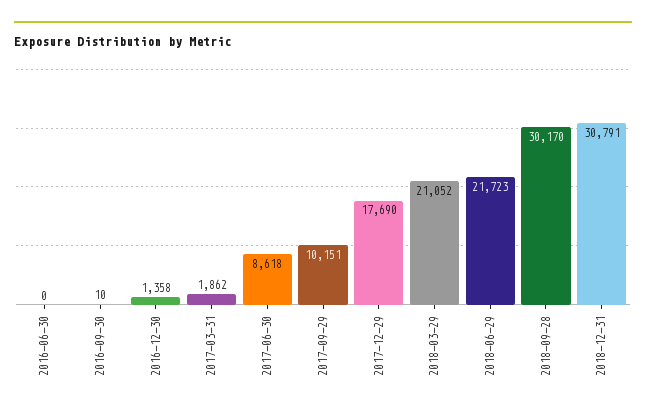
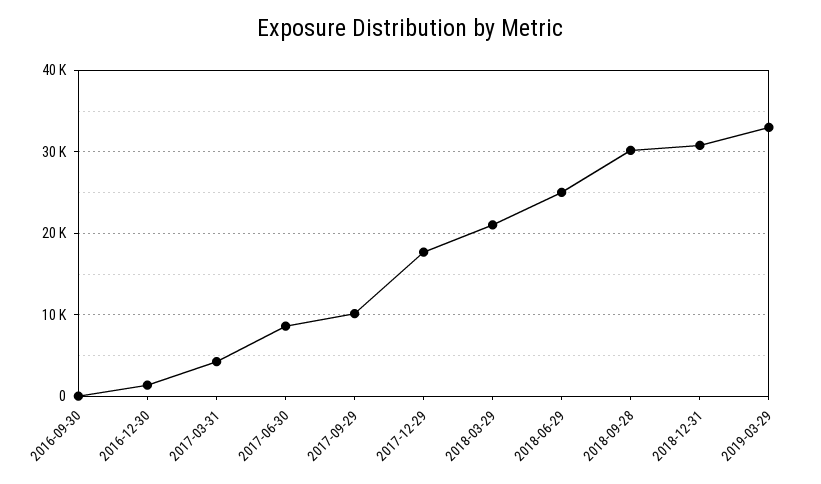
2016-06-30: 0 -> none
2017-03-31: 1862 -> 4000
2018-06-29: 21723 -> 25000
2019-03-29: none -> 33000

